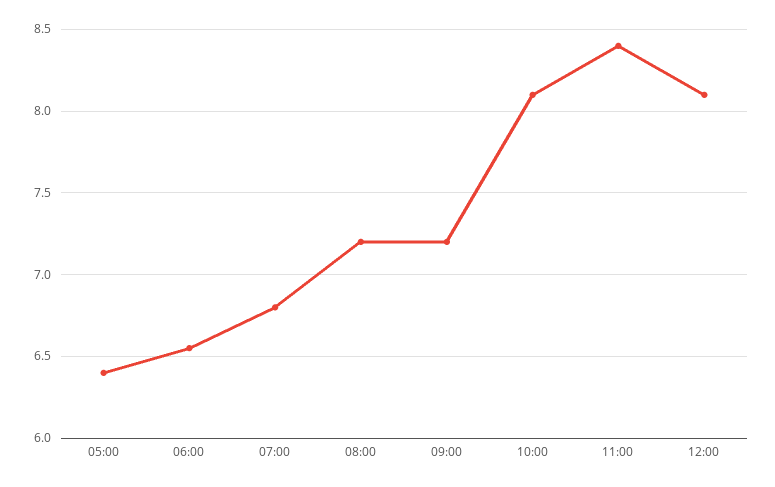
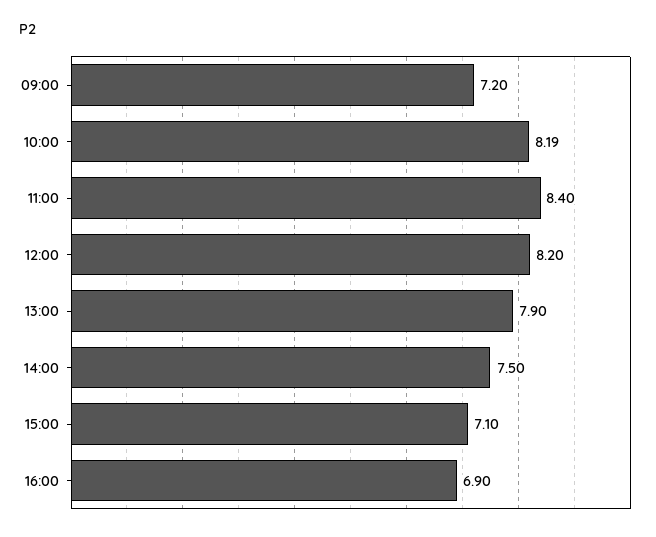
05:00: 6.4 -> none
06:00: 6.55 -> none
07:00: 6.8 -> none
08:00: 7.2 -> none
10:00: 8.1 -> 8.19
12:00: 8.1 -> 8.2
13:00: none -> 7.9
14:00: none -> 7.5
15:00: none -> 7.1
16:00: none -> 6.9

